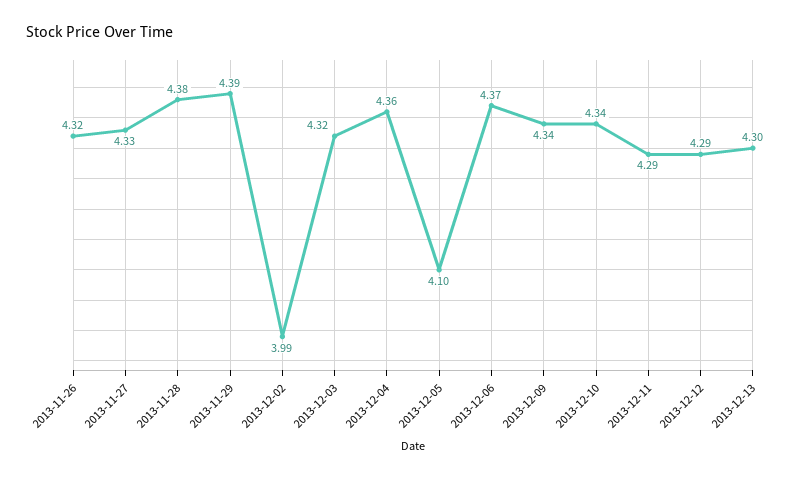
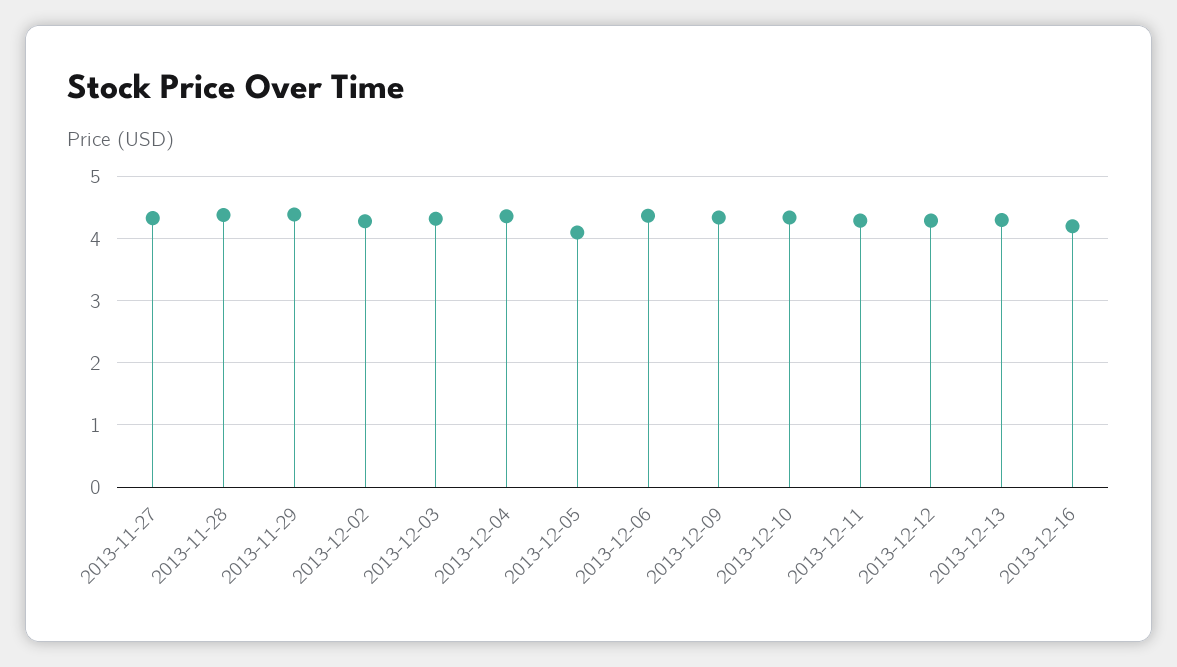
2013-11-26: 4.32 -> none
2013-12-02: 3.99 -> 4.3
2013-12-16: none -> 4.2

